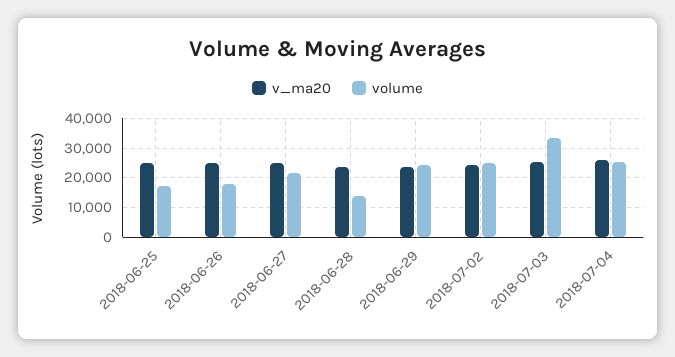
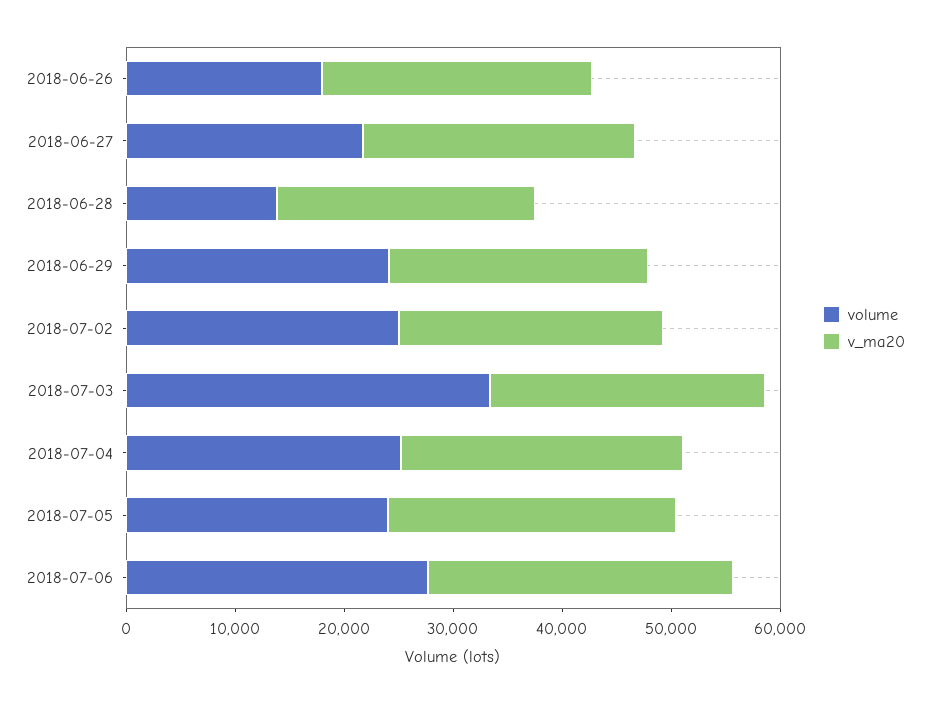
v_ma20, 2018-06-25: 25000 -> none
volume, 2018-06-25: 17500 -> none
volume, 2018-07-05: none -> 24000
v_ma20, 2018-07-05: none -> 26000
volume, 2018-07-06: none -> 28000
v_ma20, 2018-07-06: none -> 28000

